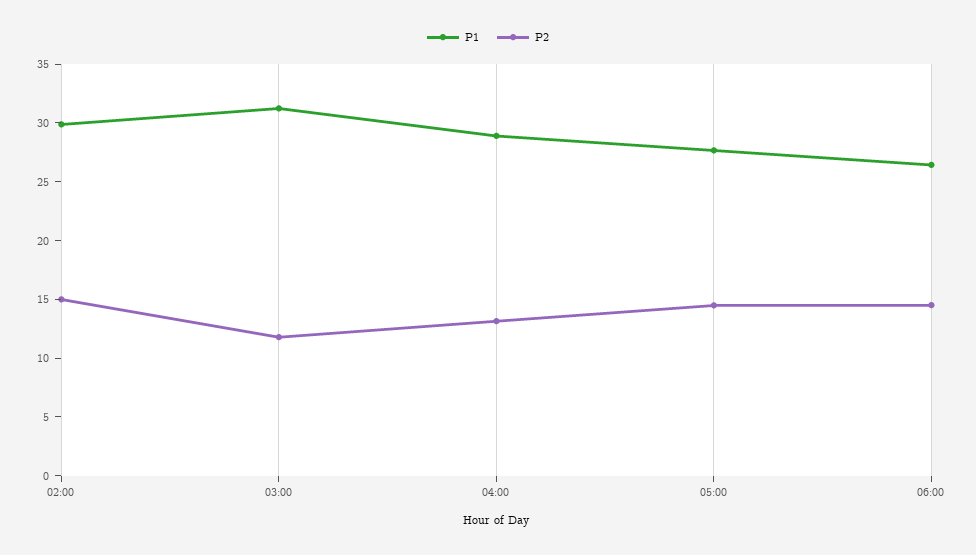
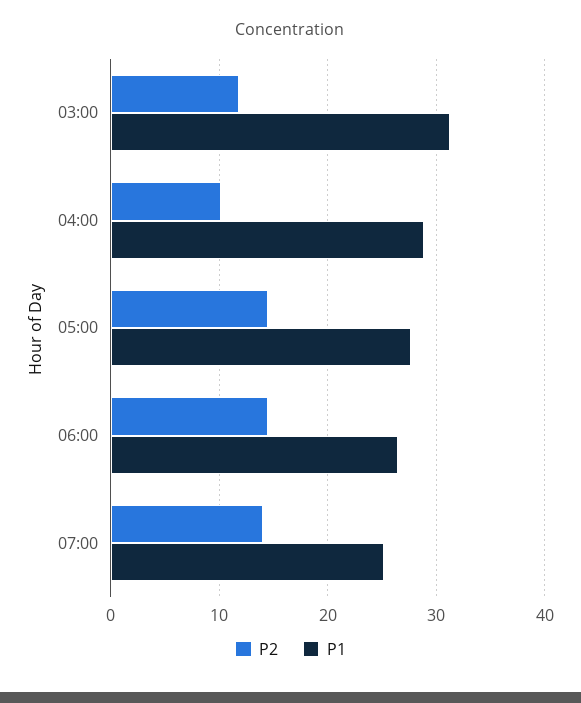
P1, 02:00: 30 -> none
P2, 02:00: 15 -> none
P2, 04:00: 13 -> 10
P2, 07:00: none -> 14
P1, 07:00: none -> 25

